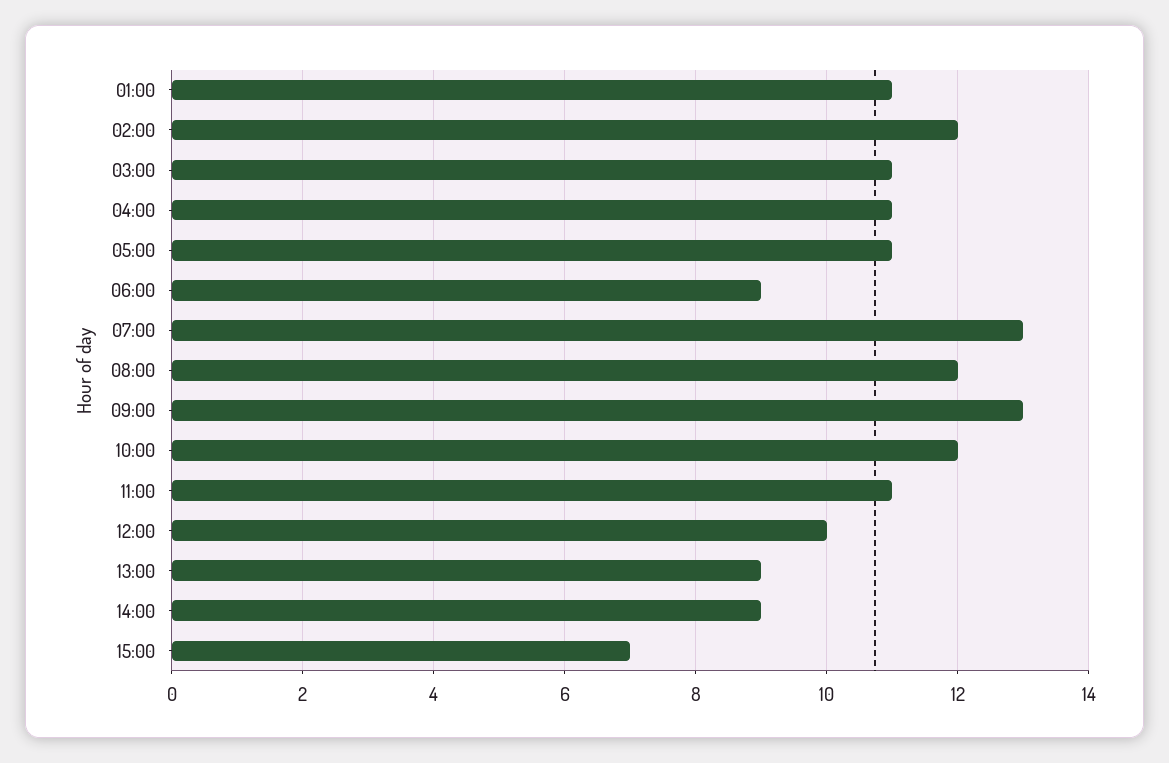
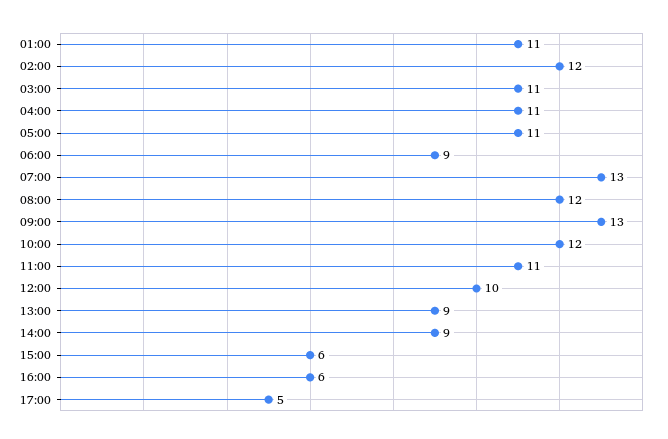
15:00: 7 -> 6
16:00: none -> 6
17:00: none -> 5

